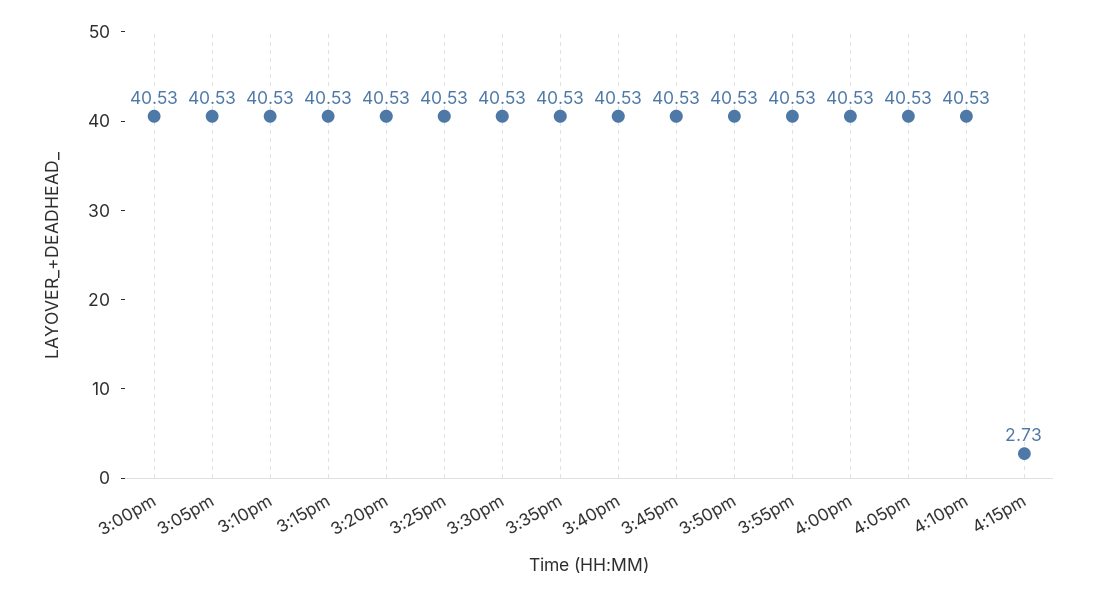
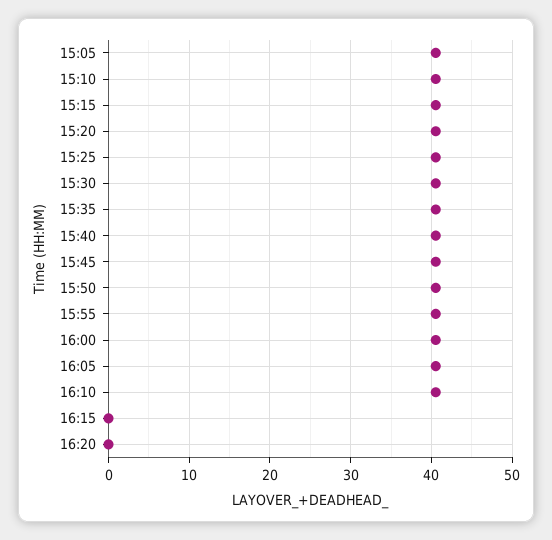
3:00pm: 40.53 -> none
4:15pm: 2.73 -> 0
16:20: none -> 0

